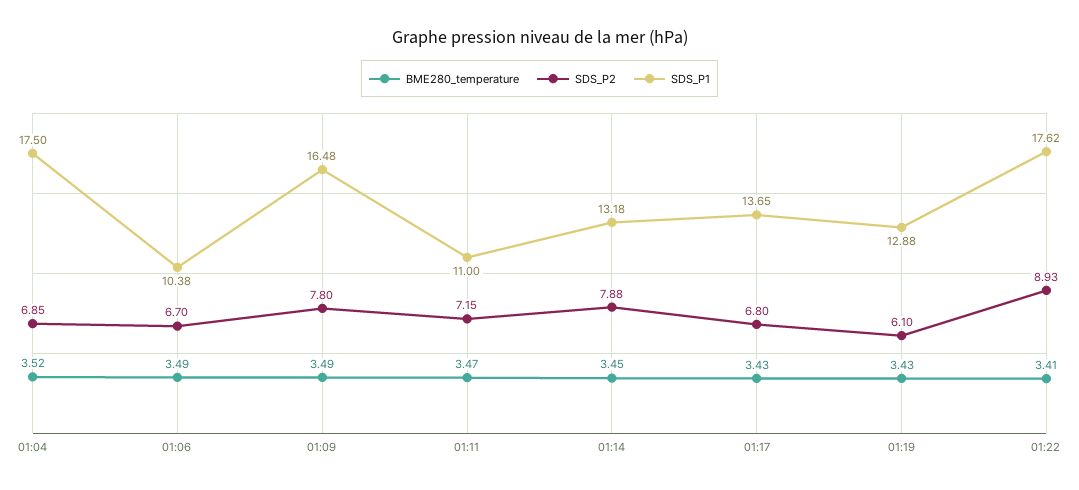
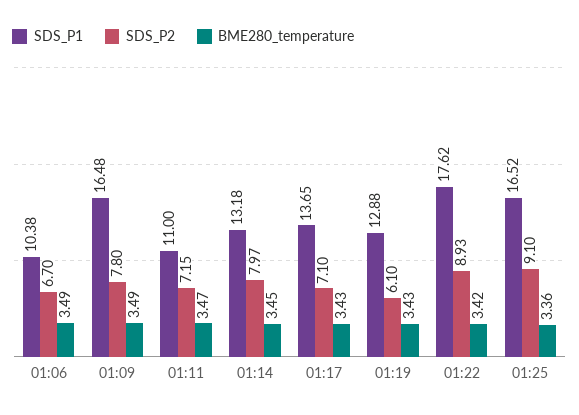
BME280_temperature, 01:04: 3.52 -> none
SDS_P2, 01:04: 6.85 -> none
SDS_P1, 01:04: 17.5 -> none
SDS_P2, 01:14: 7.88 -> 7.97
SDS_P2, 01:17: 6.8 -> 7.1
BME280_temperature, 01:22: 3.41 -> 3.42
SDS_P1, 01:25: none -> 16.52
SDS_P2, 01:25: none -> 9.1
BME280_temperature, 01:25: none -> 3.36

